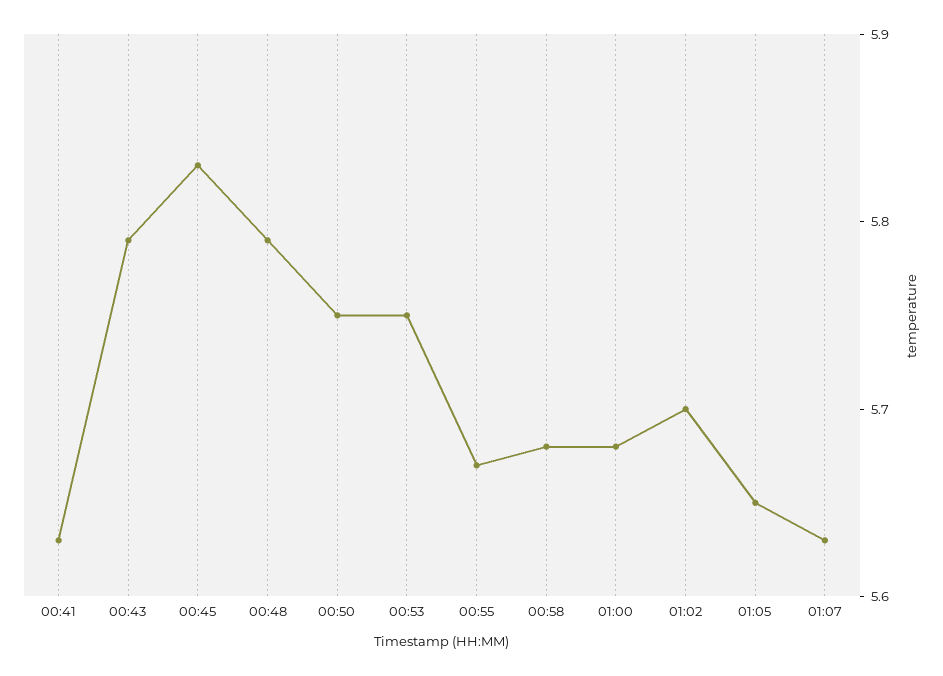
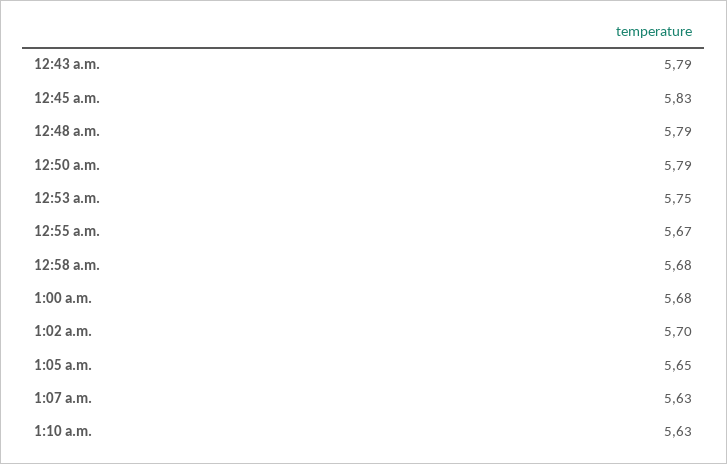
00:41: 5.63 -> none
00:50: 5.75 -> 5.79
1:10 a.m.: none -> 5.63

